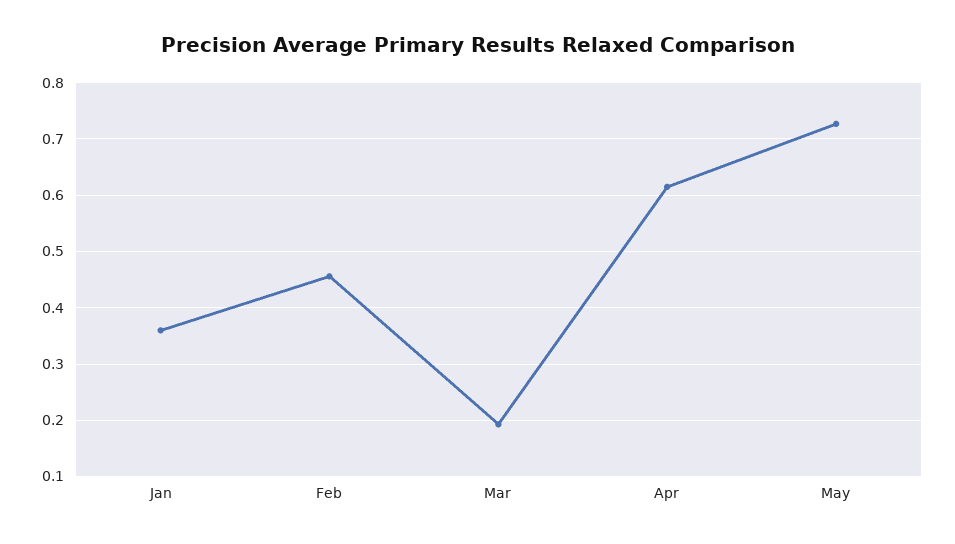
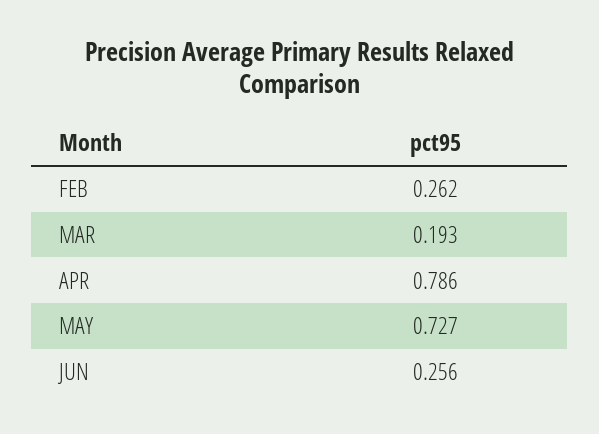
Jan: 0.36 -> none
Feb: 0.46 -> 0.262
Apr: 0.62 -> 0.786
JUN: none -> 0.256

